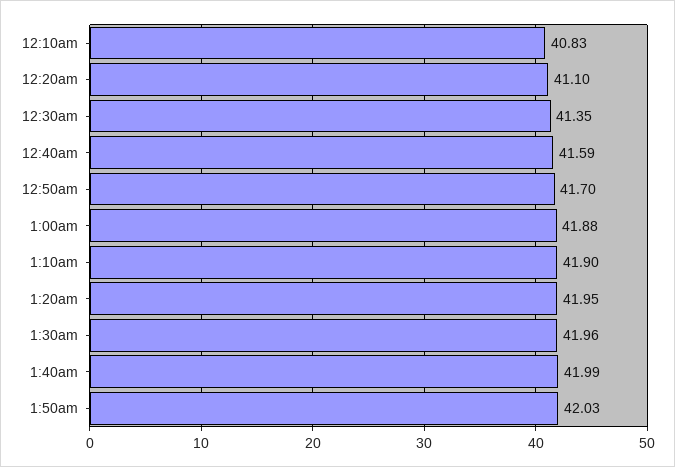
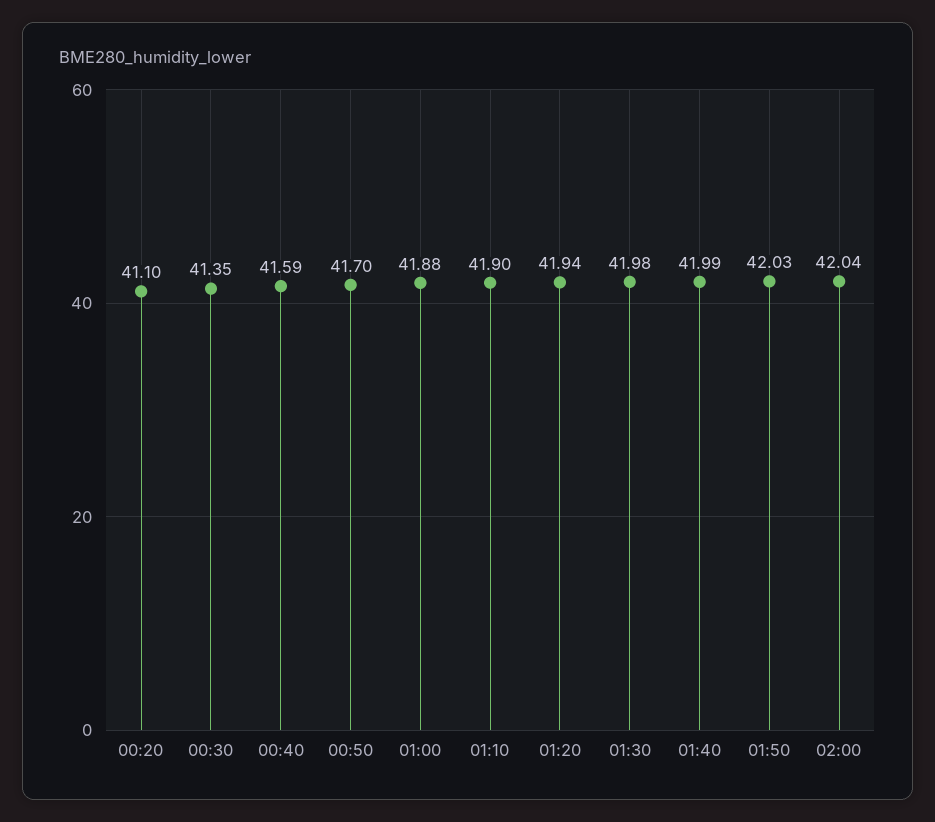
12:10am: 40.83 -> none
1:20am: 41.95 -> 41.94
1:30am: 41.96 -> 41.98
02:00: none -> 42.04

